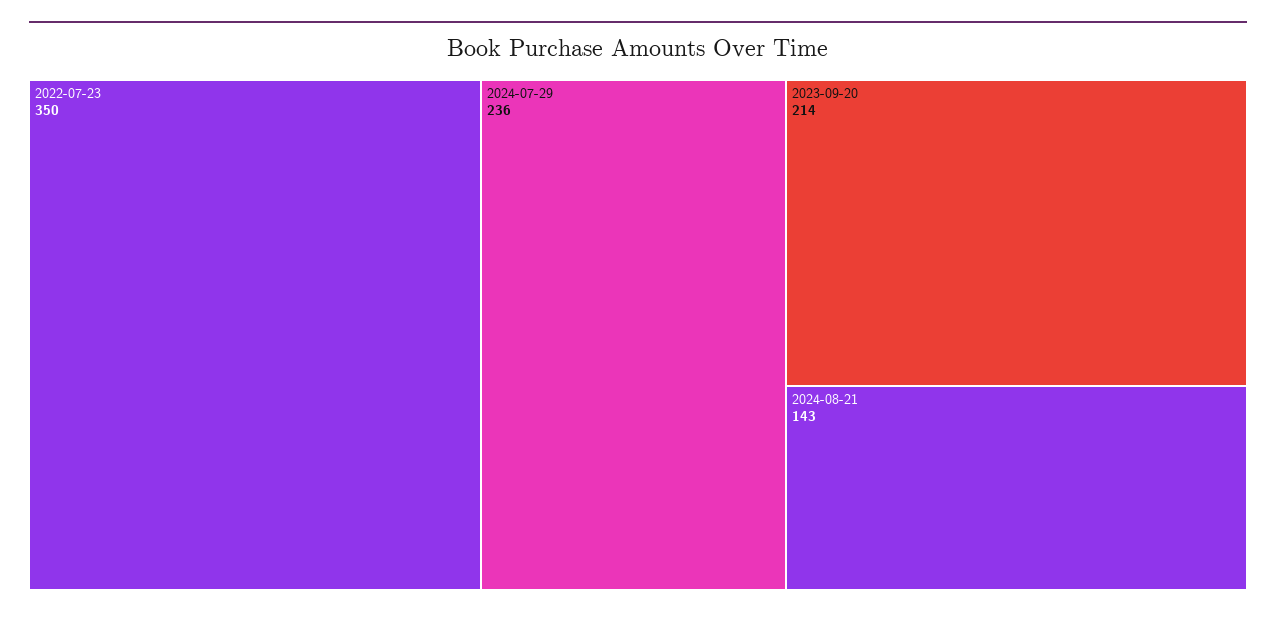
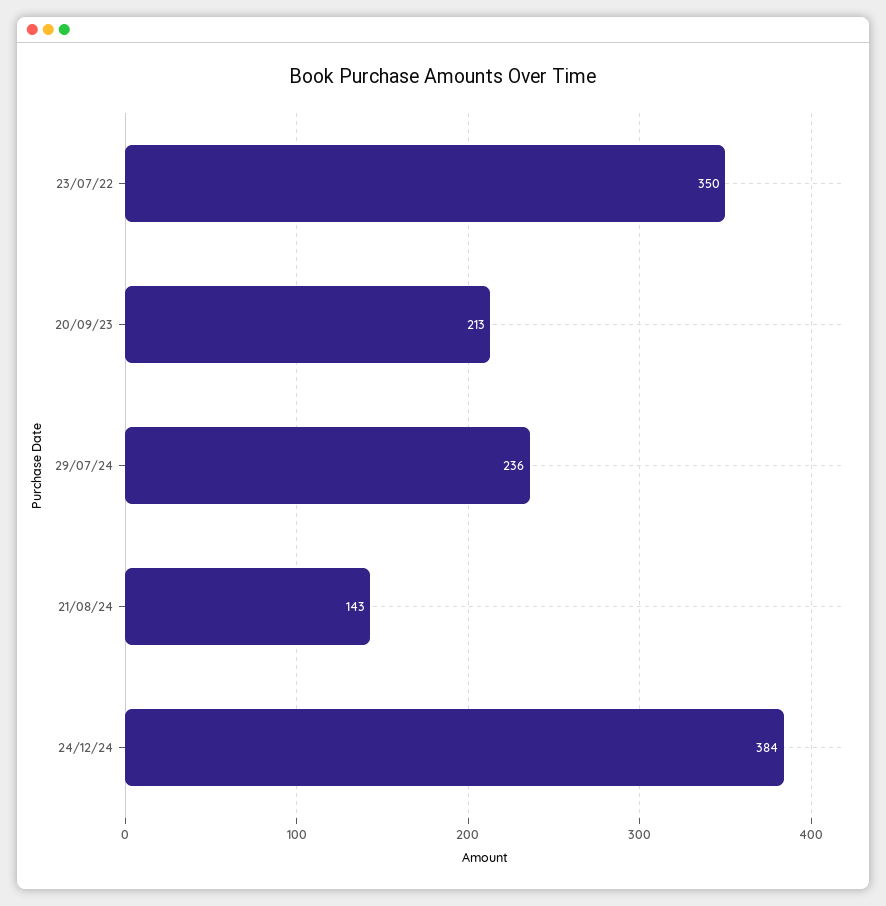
2023-09-20: 214 -> 213
24/12/24: none -> 384

